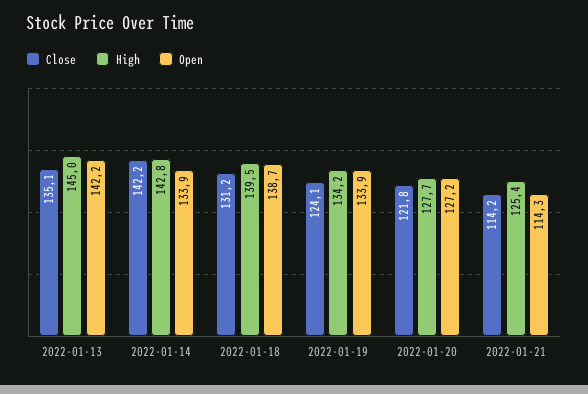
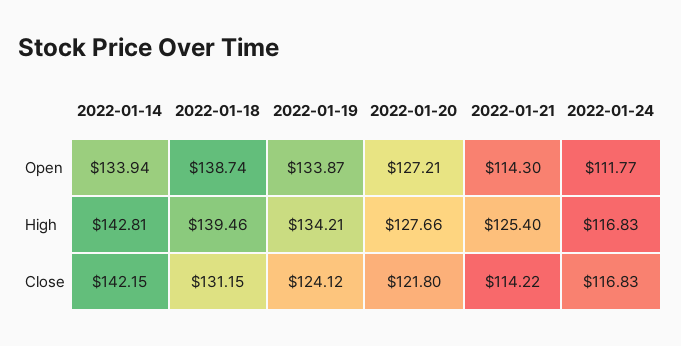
Close, 2022-01-13: 135.1 -> none
High, 2022-01-13: 145 -> none
Open, 2022-01-13: 142.2 -> none
Open, 2022-01-24: none -> 111.77
High, 2022-01-24: none -> 116.83
Close, 2022-01-24: none -> 116.83

